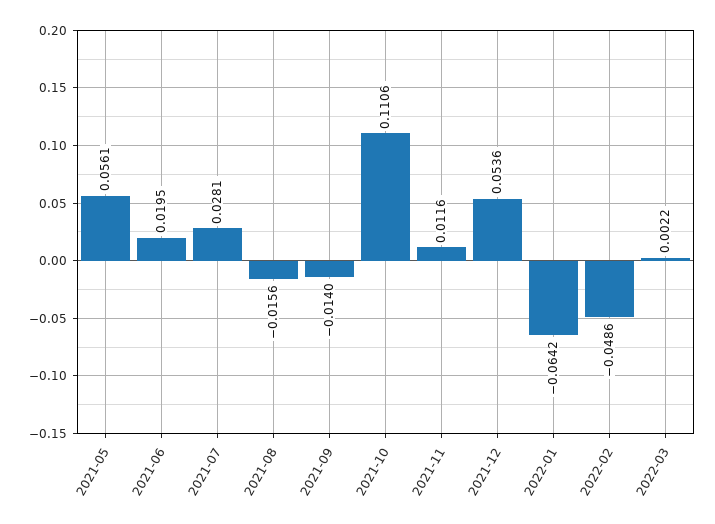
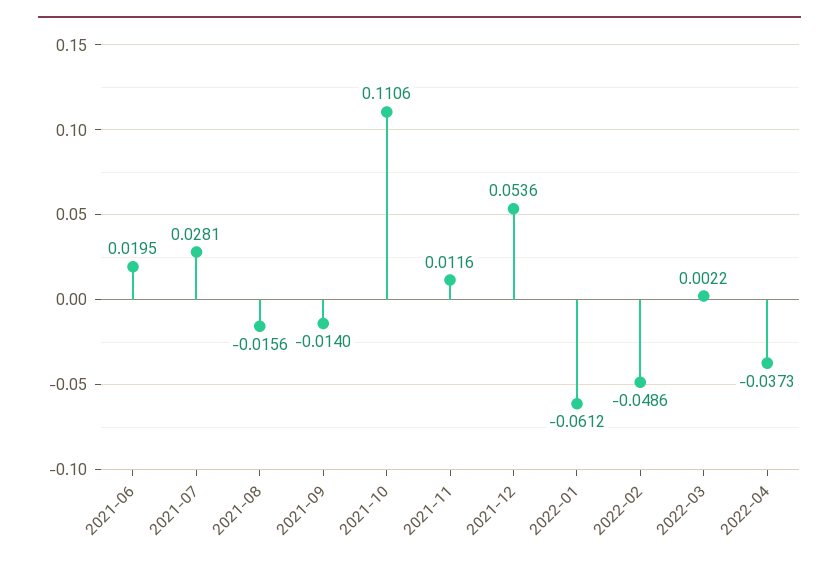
2021-05: 0.0561 -> none
2022-01: -0.0642 -> -0.0612
2022-04: none -> -0.0373

